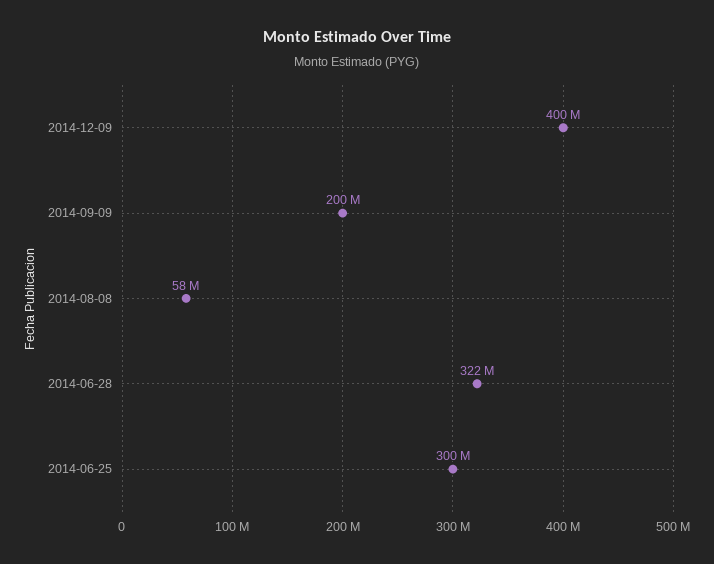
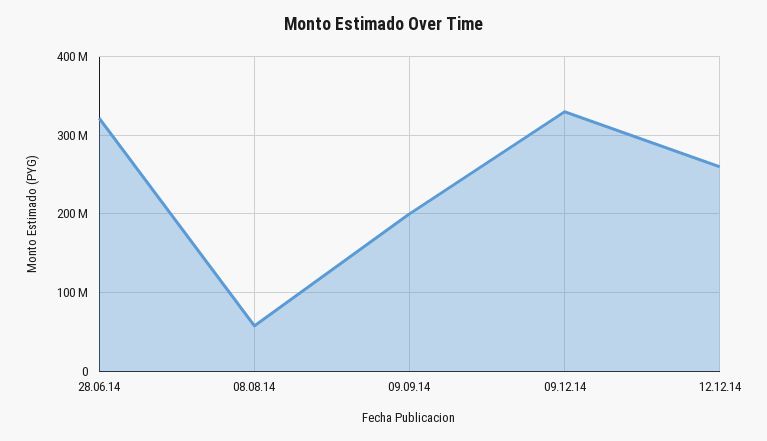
2014-12-09: 400000000 -> 330000000
2014-06-25: 300000000 -> none
12.12.14: none -> 260000000

